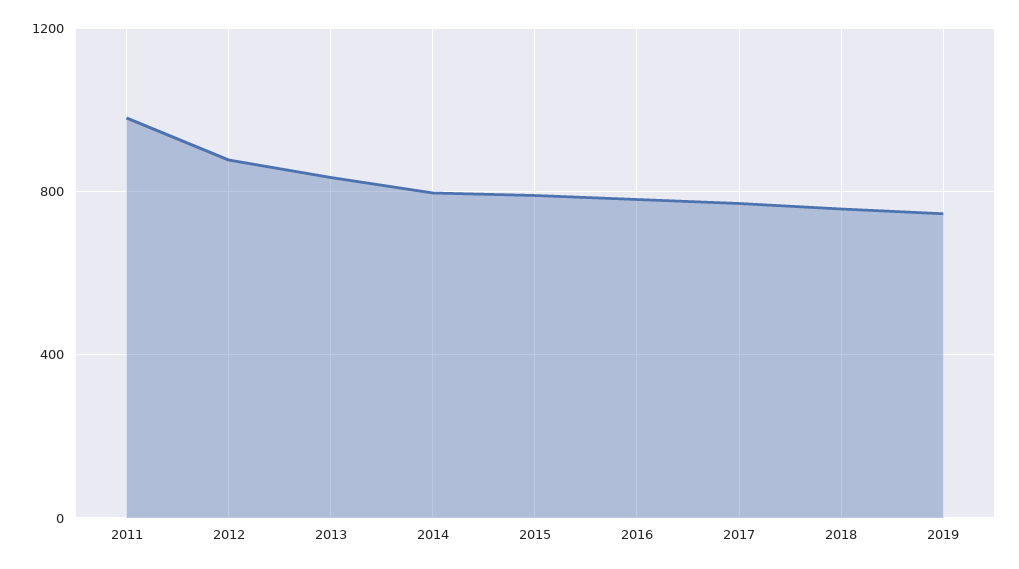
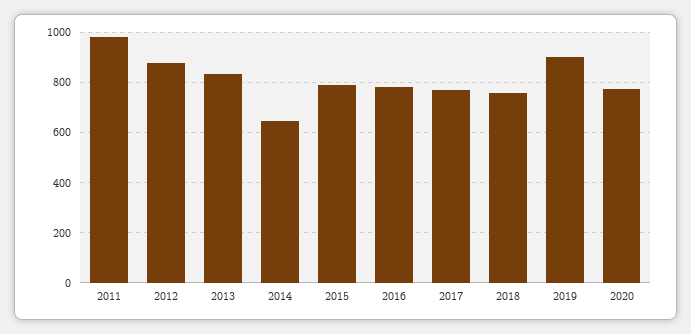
2014: 800 -> 650
2019: 750 -> 900
2020: none -> 775

